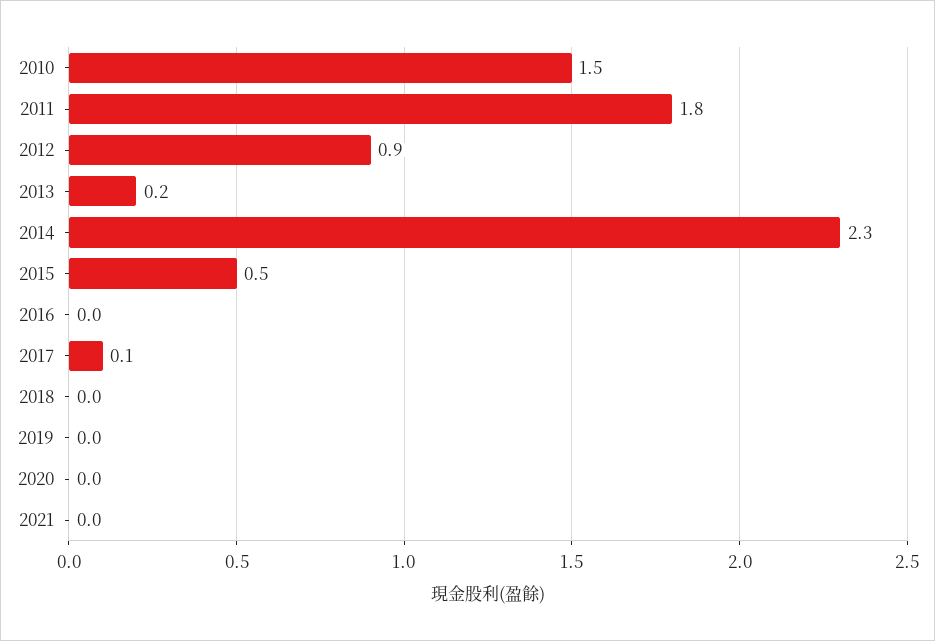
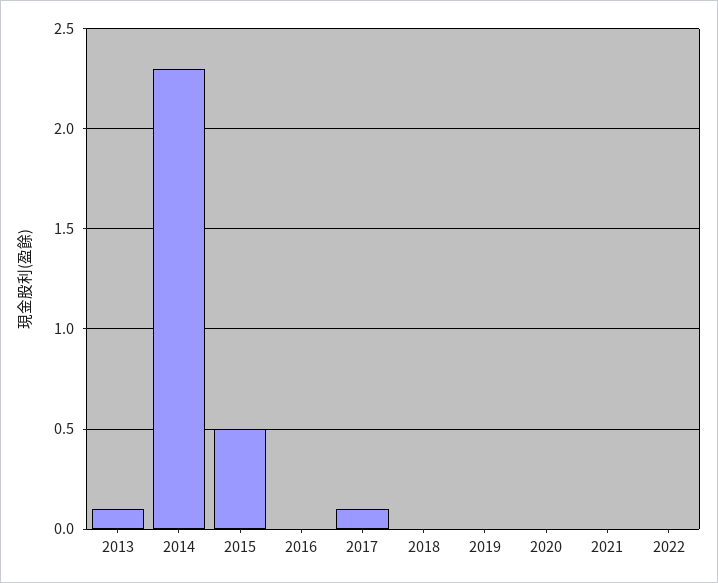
2010: 1.5 -> none
2011: 1.8 -> none
2012: 0.9 -> none
2013: 0.2 -> 0.1
2022: none -> 0

